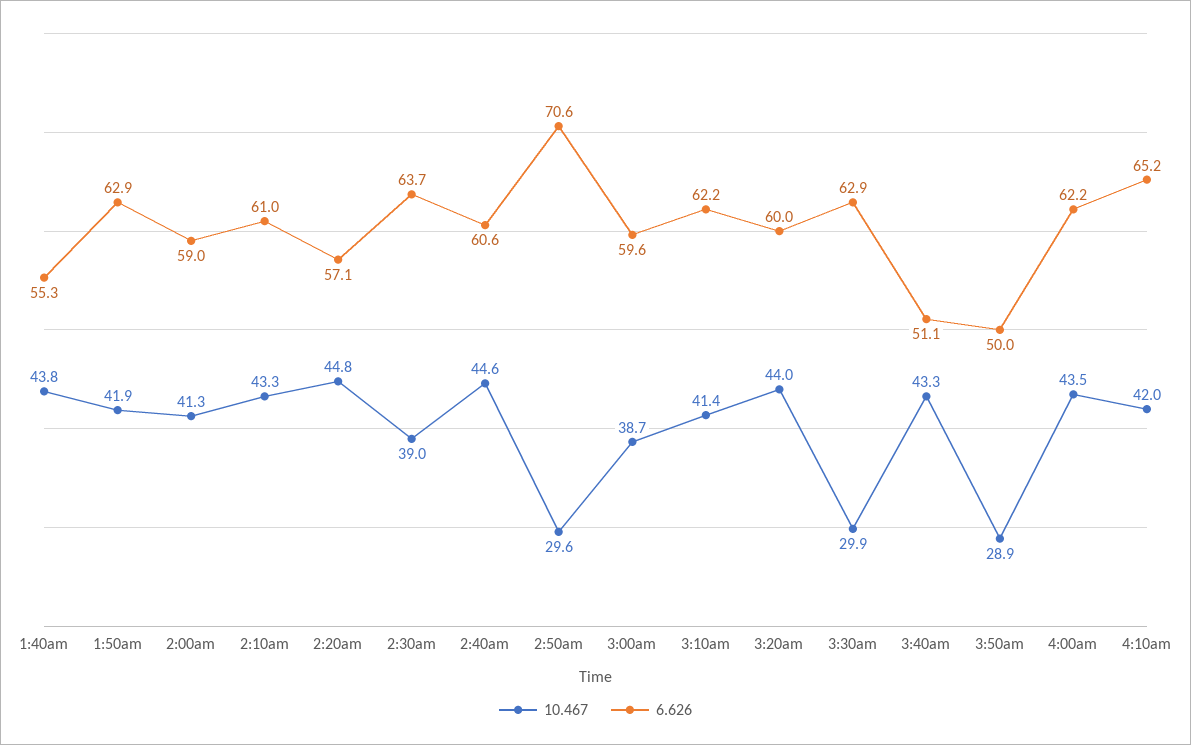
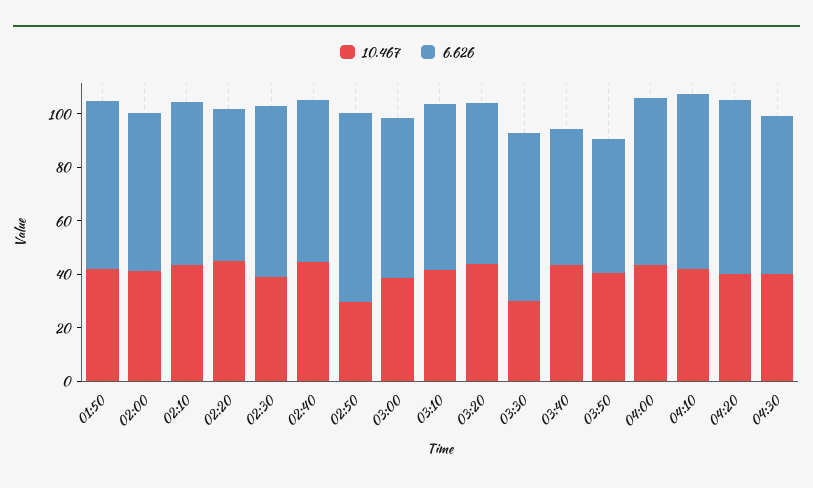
10.467, 1:40am: 43.8 -> none
6.626, 1:40am: 55.3 -> none
10.467, 3:50am: 28.9 -> 40
10.467, 04:20: none -> 40
6.626, 04:20: none -> 65
10.467, 04:30: none -> 40
6.626, 04:30: none -> 60

